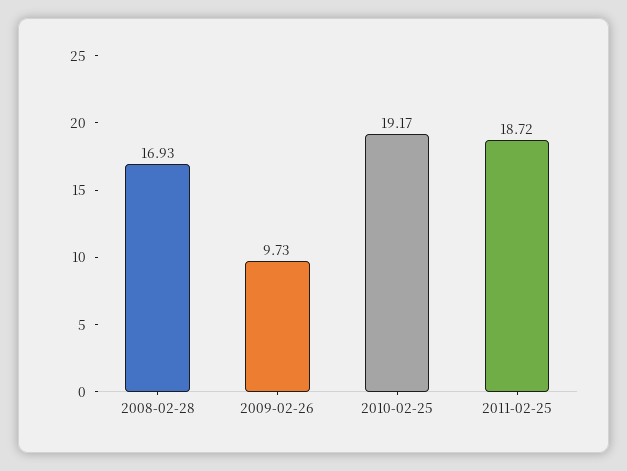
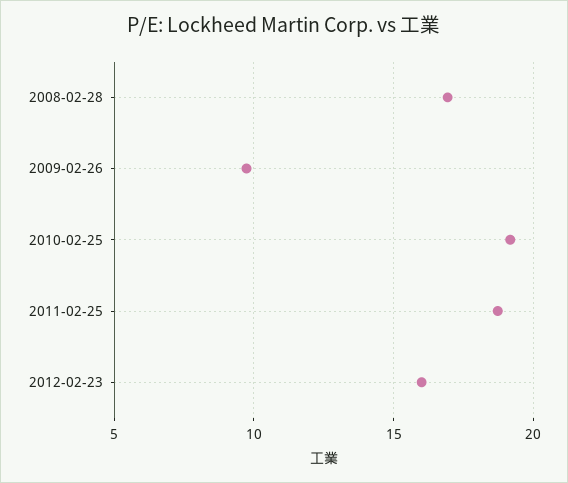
2012-02-23: none -> 16

